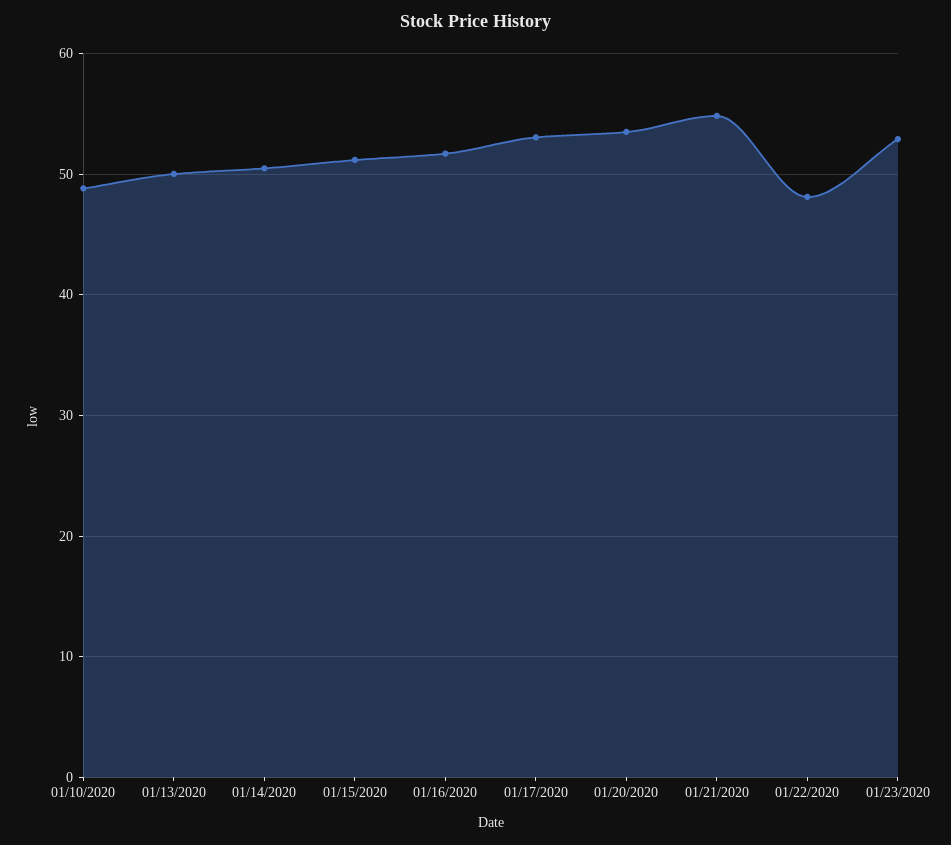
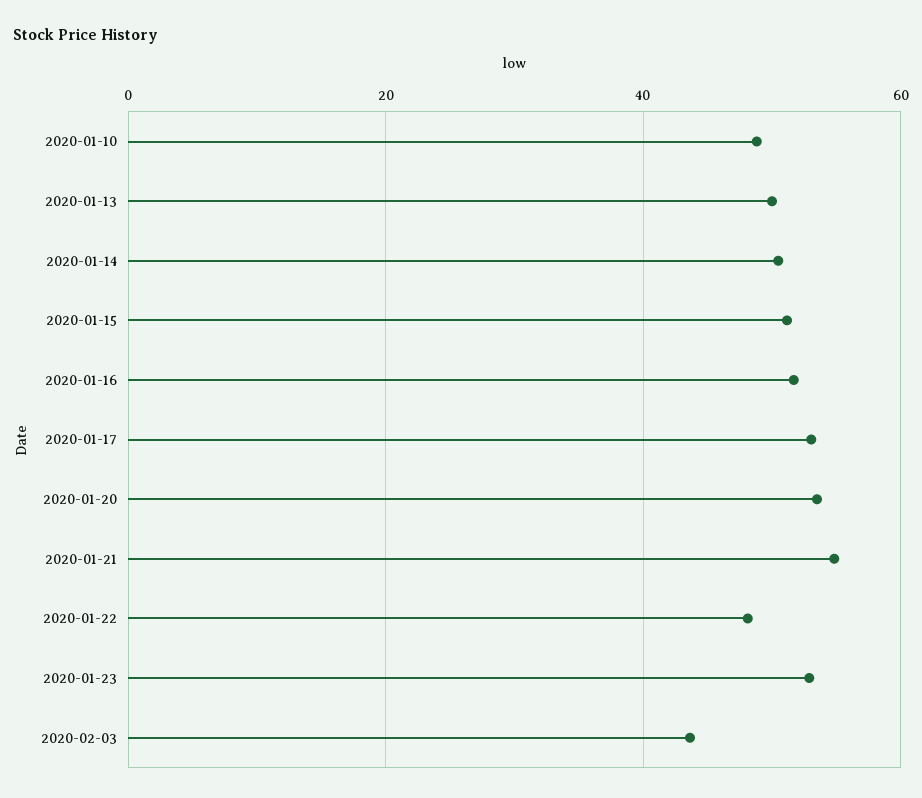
2020-02-03: none -> 44

